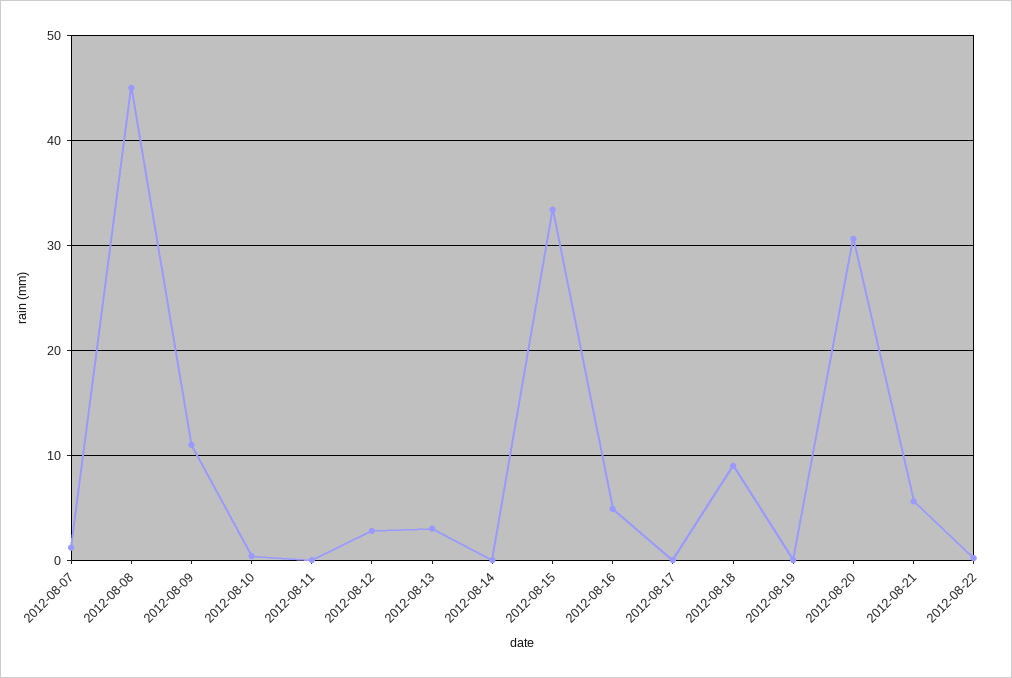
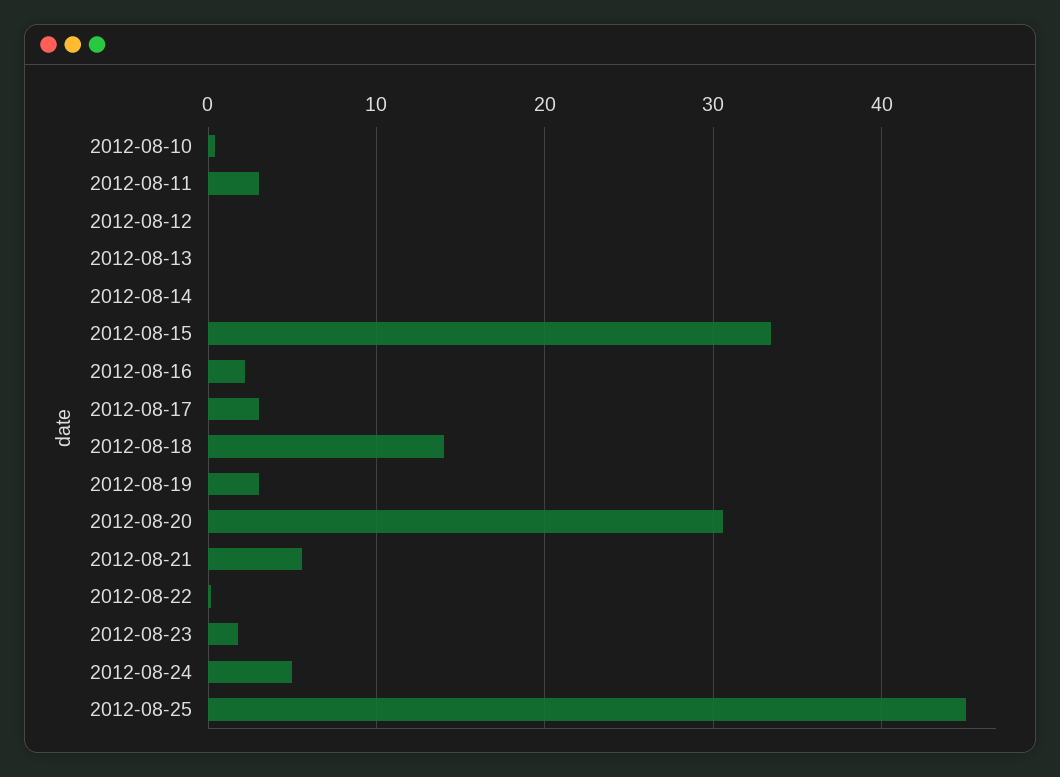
2012-08-07: 1 -> none
2012-08-08: 45 -> none
2012-08-09: 11 -> none
2012-08-11: 0 -> 3
2012-08-12: 3 -> 0
2012-08-13: 3 -> 0
2012-08-16: 5 -> 2
2012-08-17: 0 -> 3
2012-08-18: 9 -> 14
2012-08-19: 0 -> 3
2012-08-23: none -> 2
2012-08-24: none -> 5
2012-08-25: none -> 45

